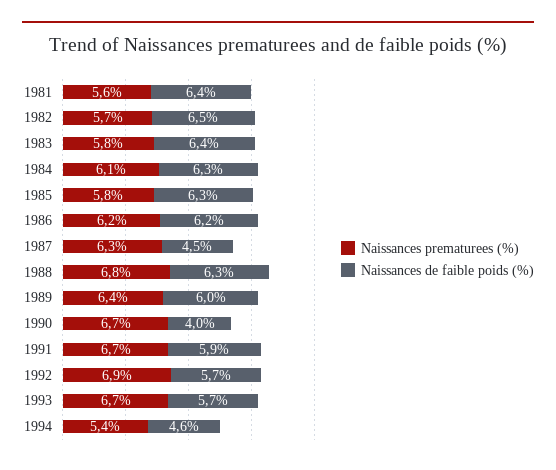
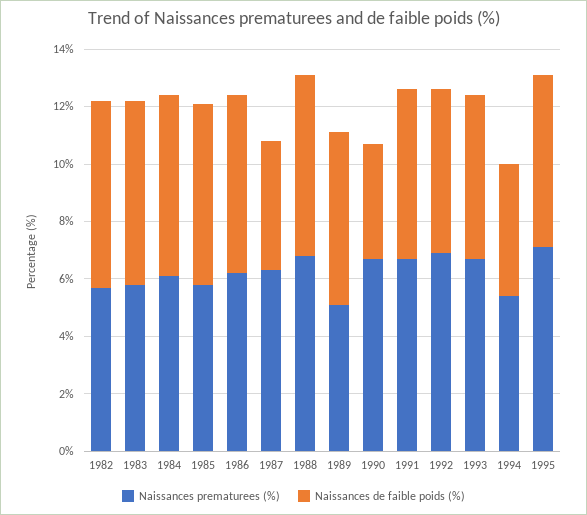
Naissances prematurees (%), 1981: 5.6 -> none
Naissances de faible poids (%), 1981: 6.4 -> none
Naissances prematurees (%), 1989: 6.4 -> 5
Naissances prematurees (%), 1995: none -> 7
Naissances de faible poids (%), 1995: none -> 6

